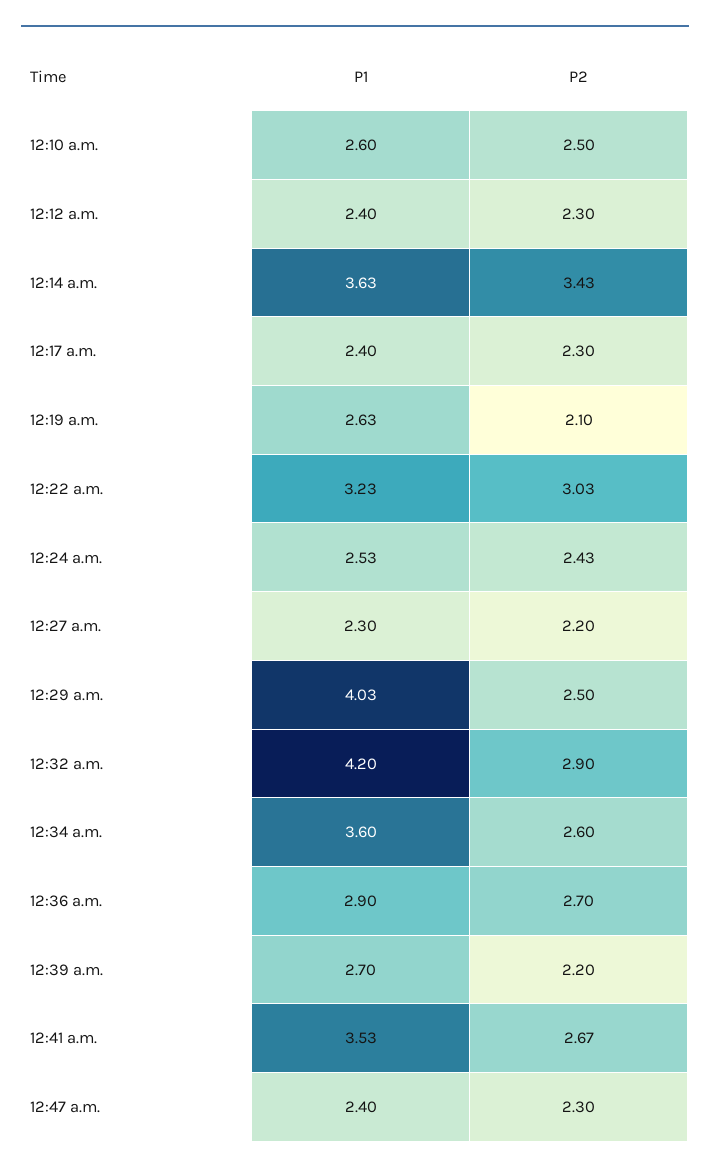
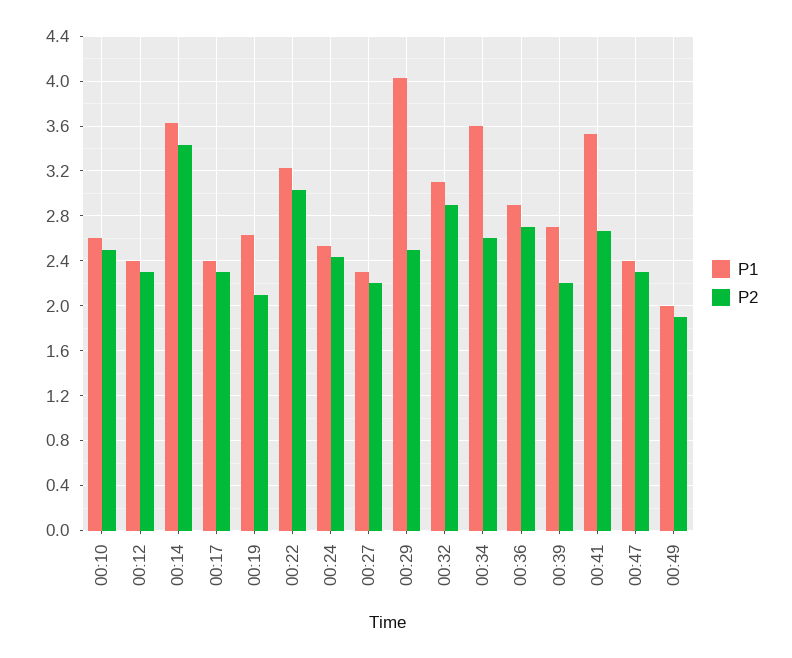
P1, 12:32 a.m.: 4.2 -> 3.1
P1, 00:49: none -> 2
P2, 00:49: none -> 1.9

